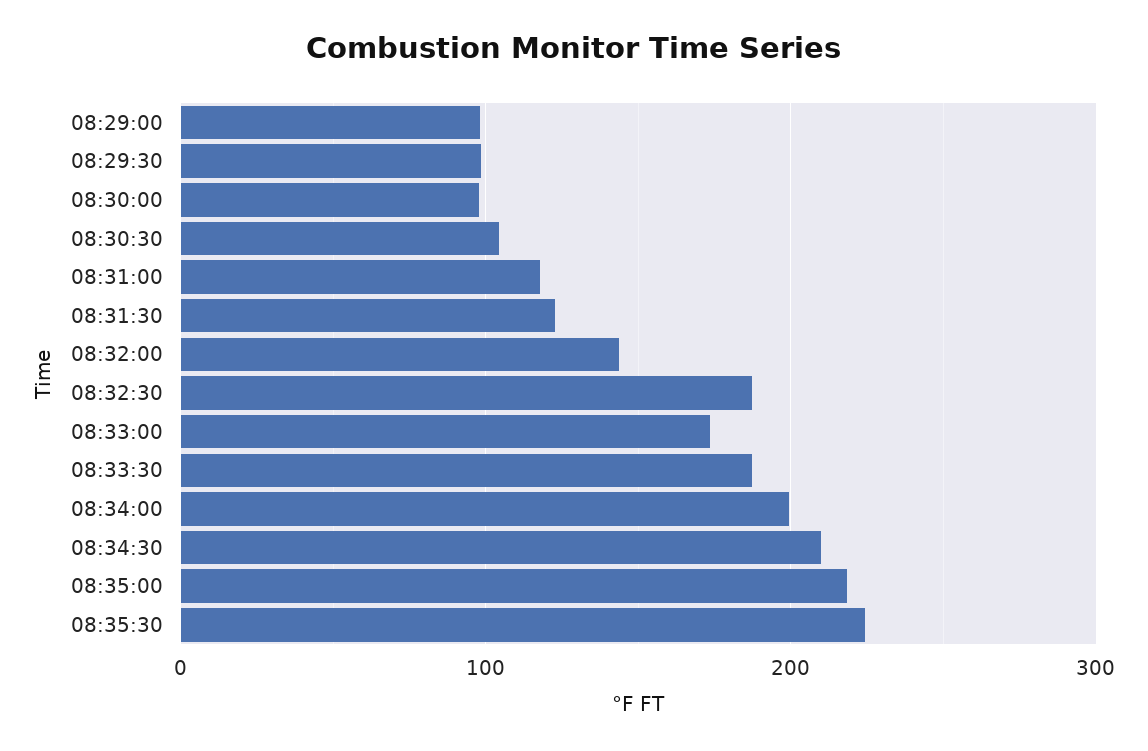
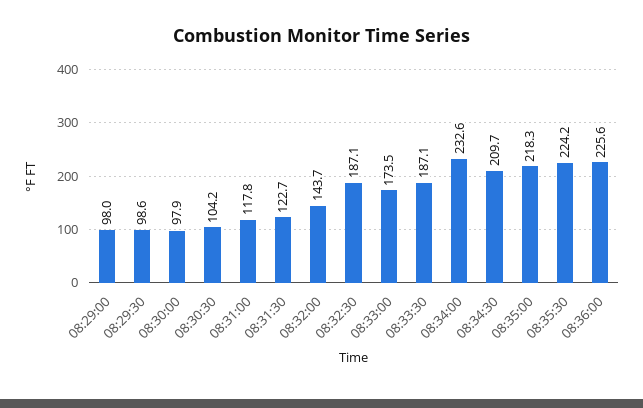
08:34:00: 200 -> 232.6
08:36:00: none -> 225.6

